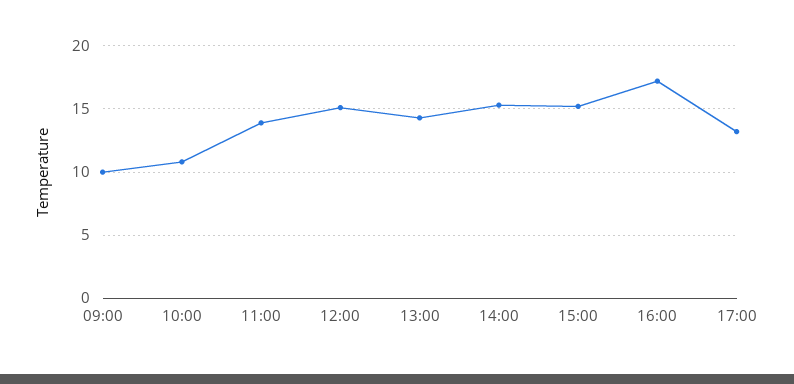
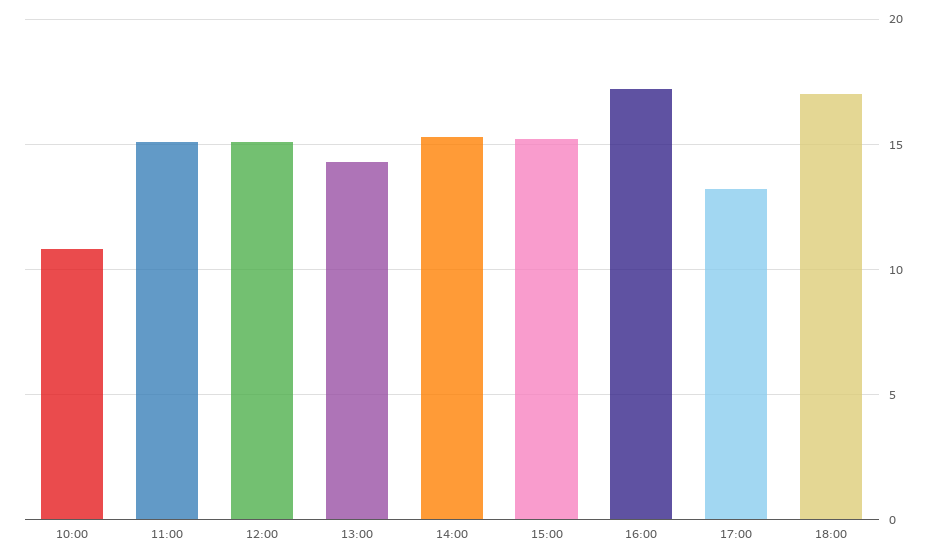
09:00: 10 -> none
11:00: 14 -> 15
18:00: none -> 17

